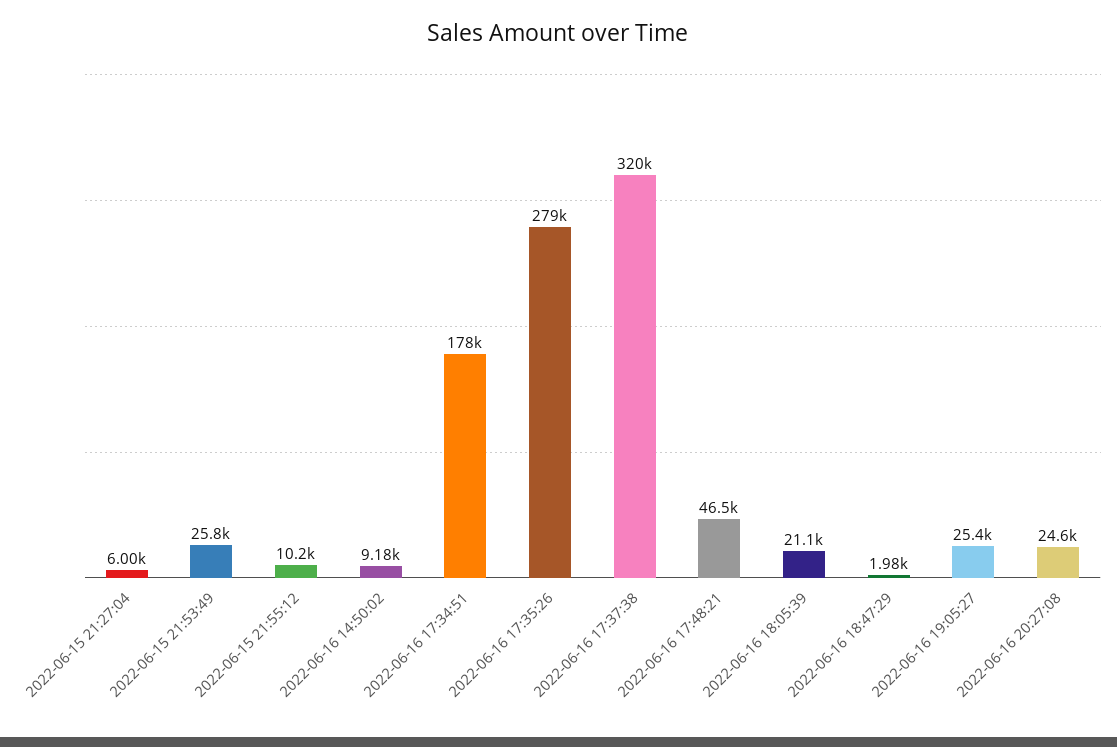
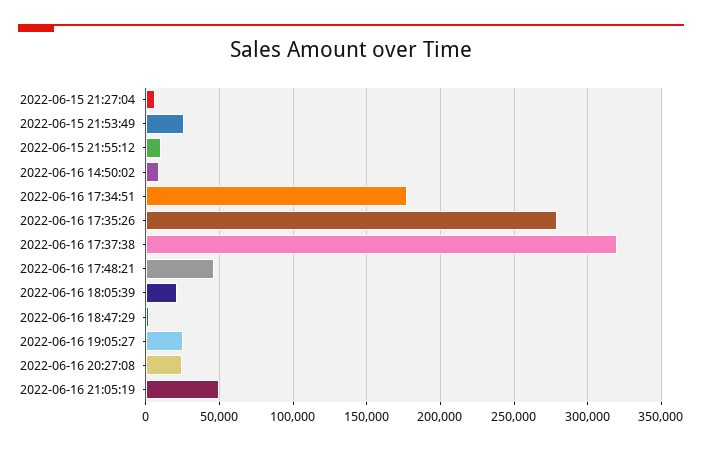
2022-06-16 21:05:19: none -> 50000

